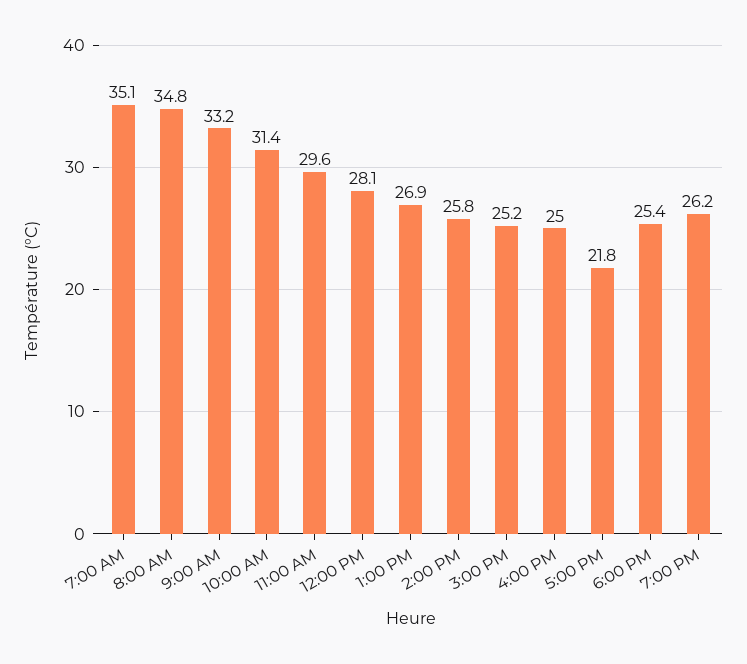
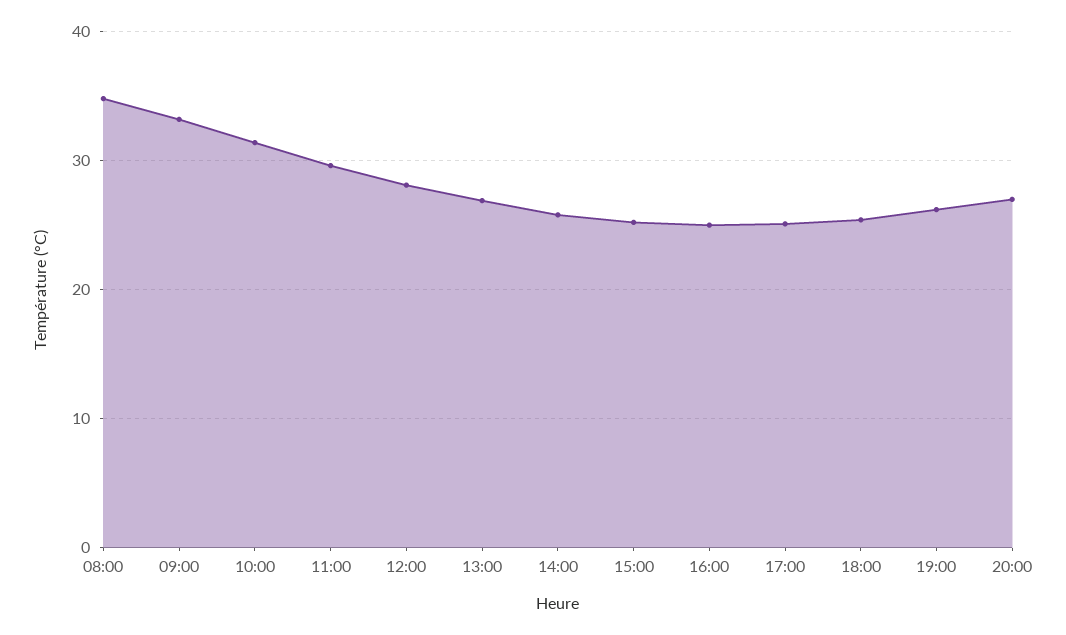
7:00 AM: 35.1 -> none
5:00 PM: 21.8 -> 25
20:00: none -> 27

